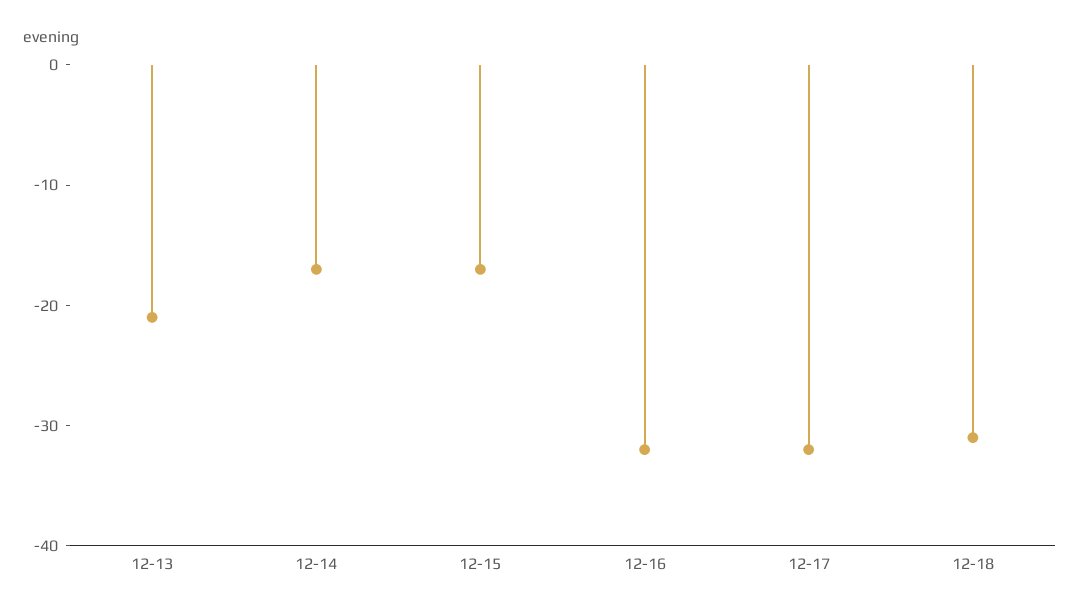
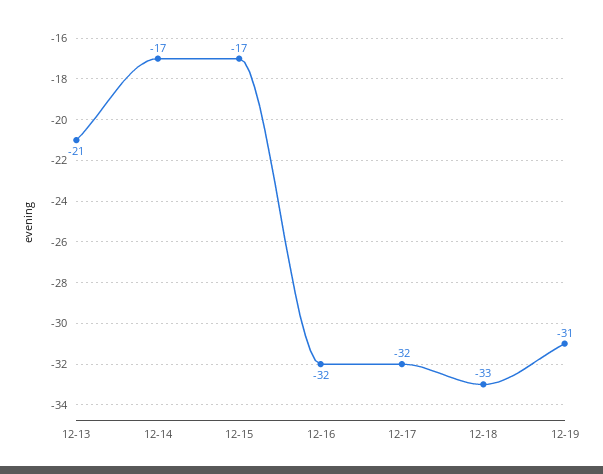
12-18: -31 -> -33
12-19: none -> -31

